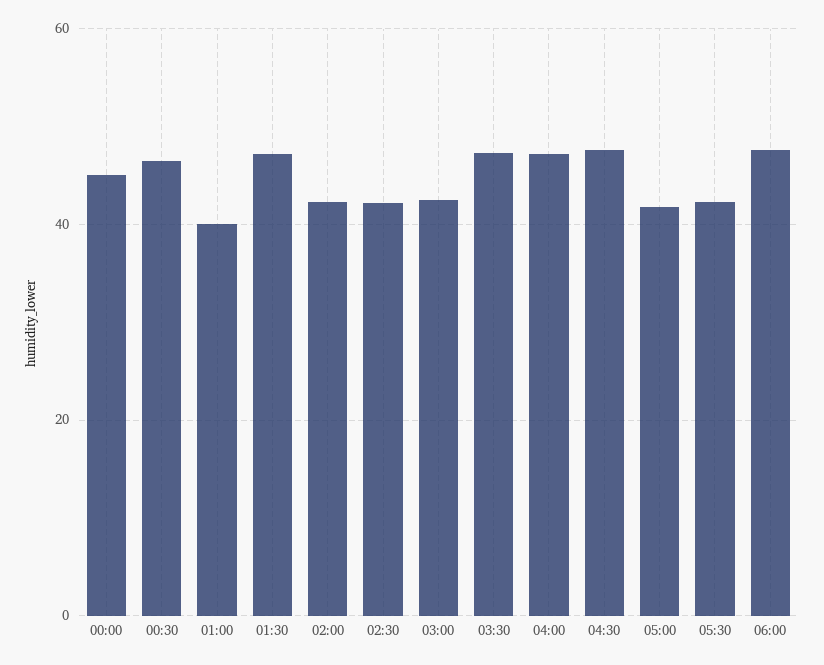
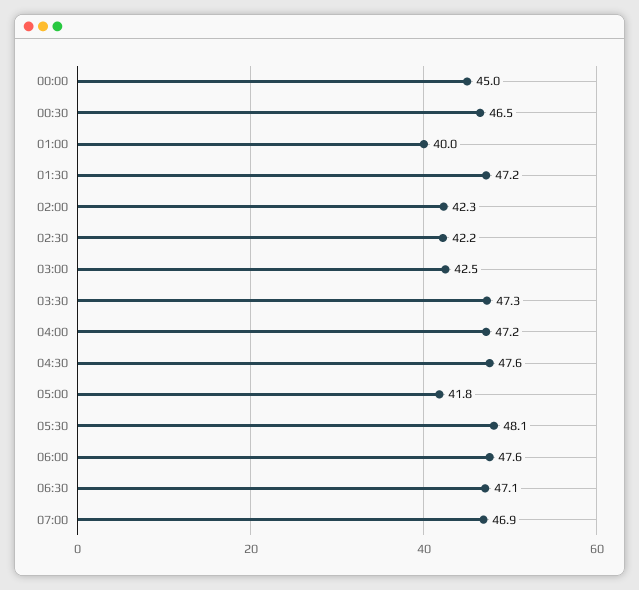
05:30: 42 -> 48.1
06:30: none -> 47.1
07:00: none -> 46.9

